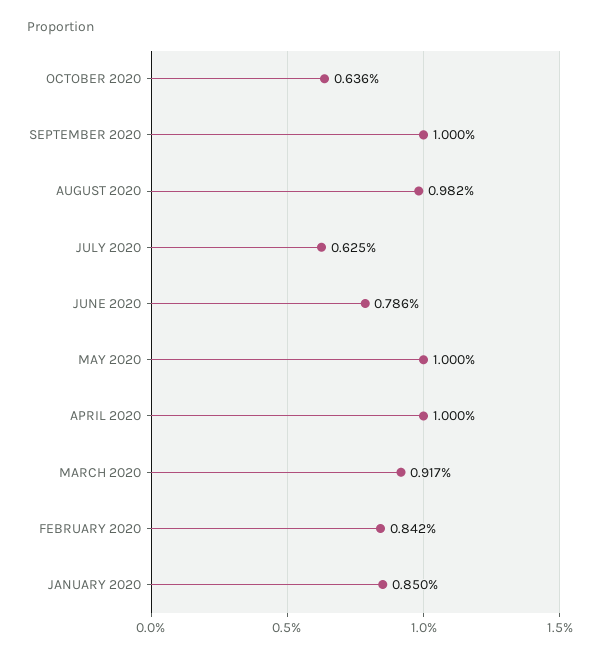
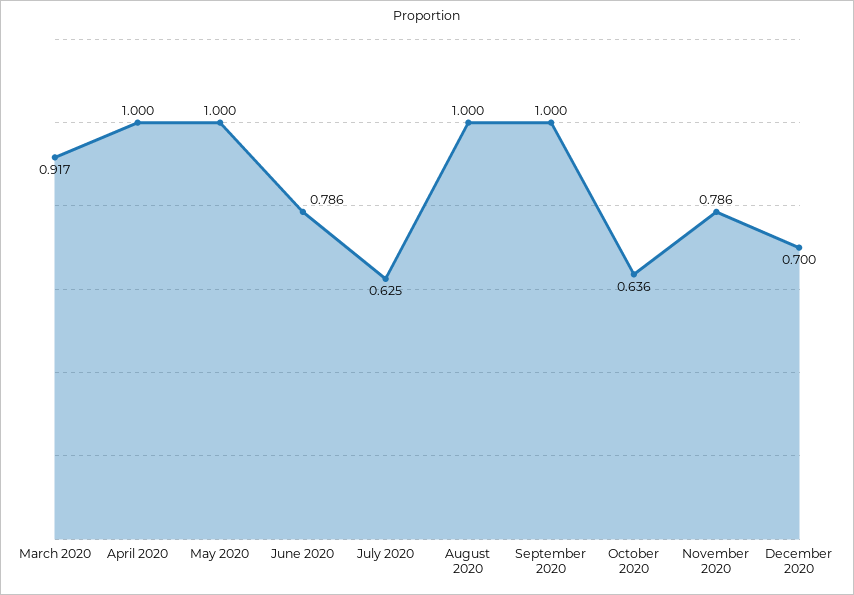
AUGUST 2020: 0.982 -> 1
FEBRUARY 2020: 0.842 -> none
JANUARY 2020: 0.85 -> none
November 2020: none -> 0.786
December 2020: none -> 0.7

